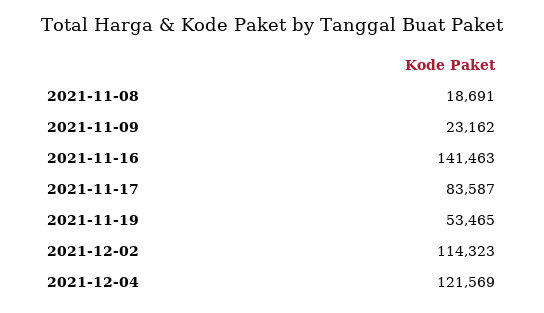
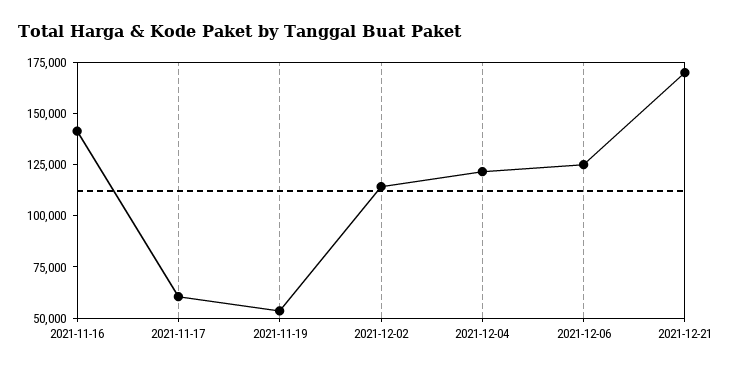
2021-11-08: 18691 -> none
2021-11-09: 23162 -> none
2021-11-17: 83587 -> 60000
2021-12-06: none -> 125000
2021-12-21: none -> 170000

